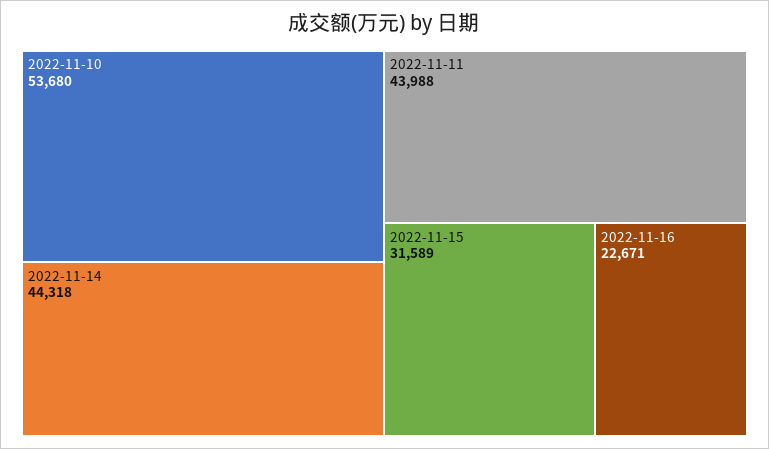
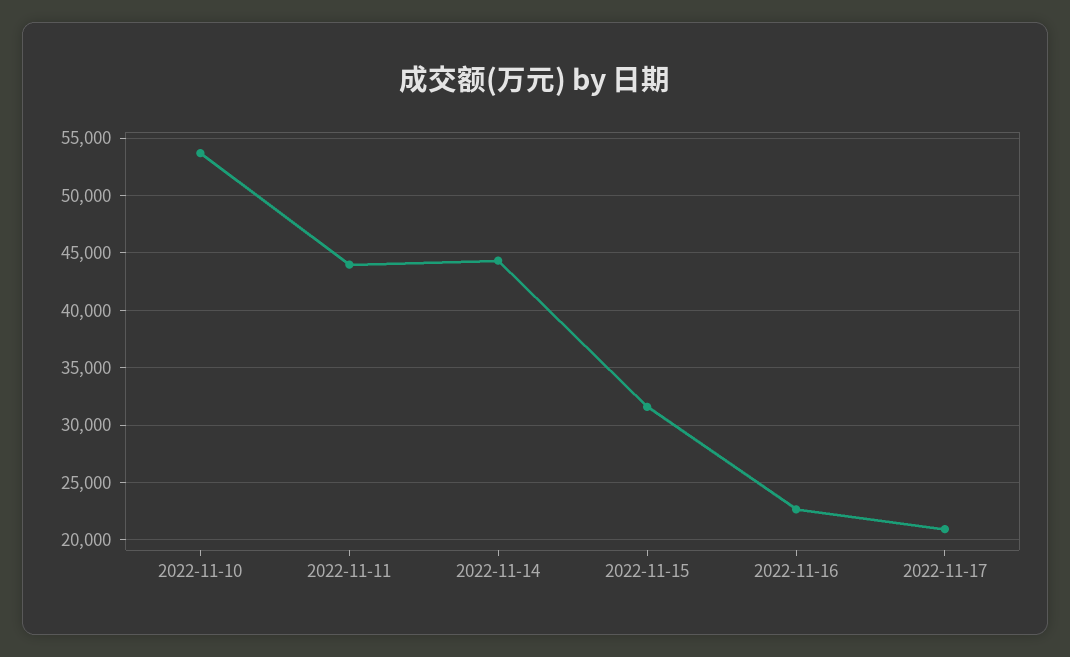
2022-11-17: none -> 21000

